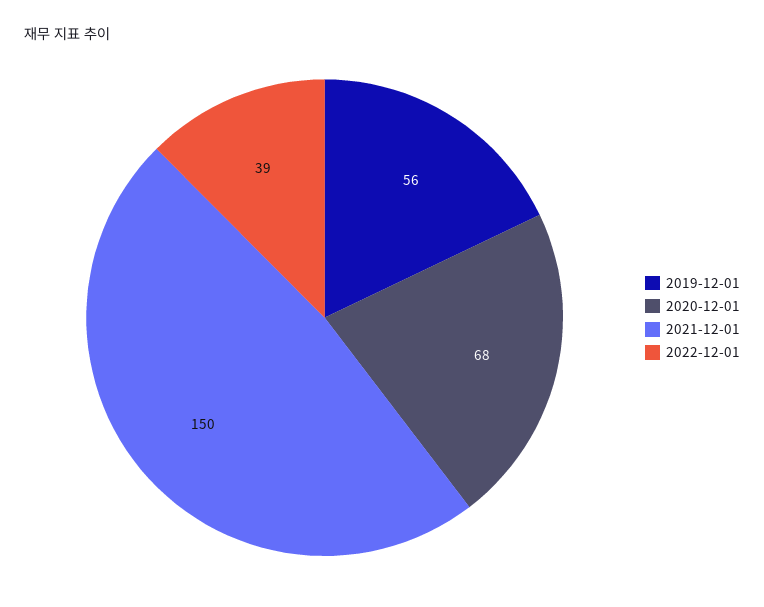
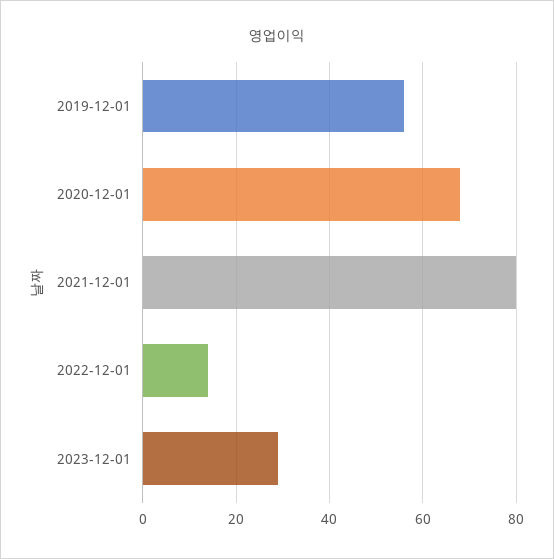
2021-12-01: 150 -> 80
2022-12-01: 39 -> 15
2023-12-01: none -> 30

